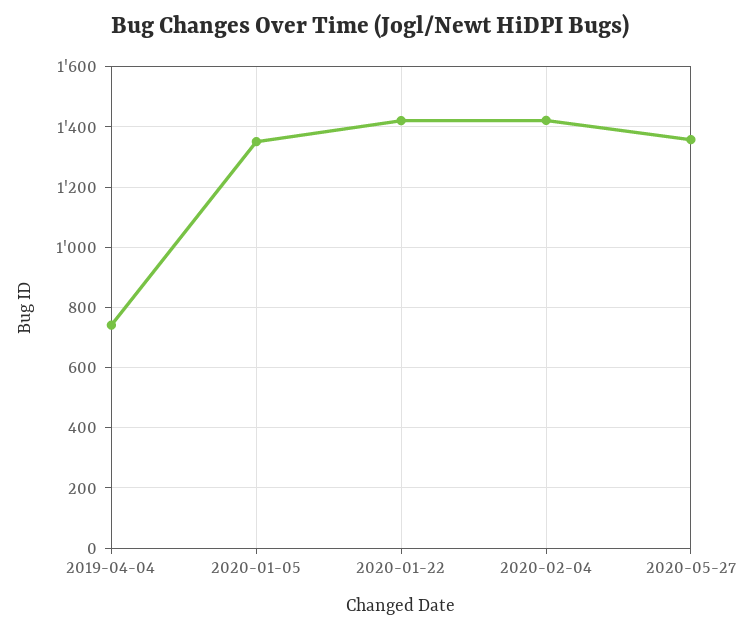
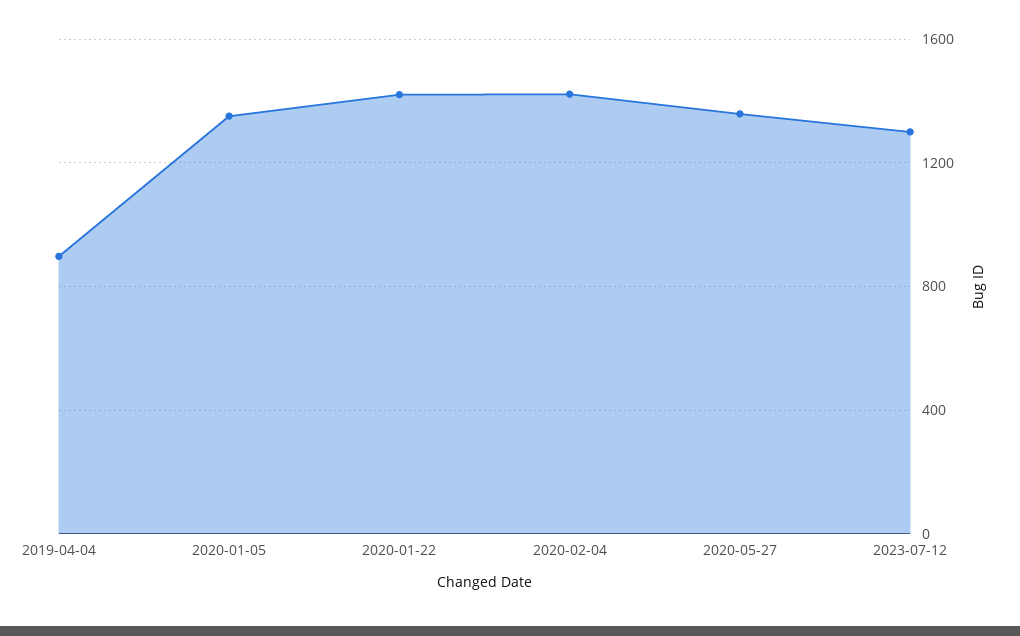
2019-04-04: 740 -> 900
2023-07-12: none -> 1300

